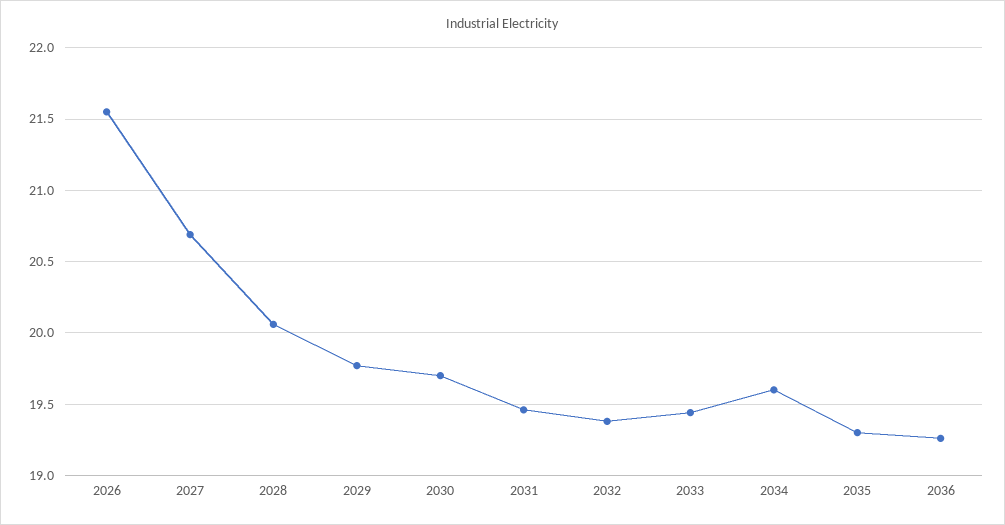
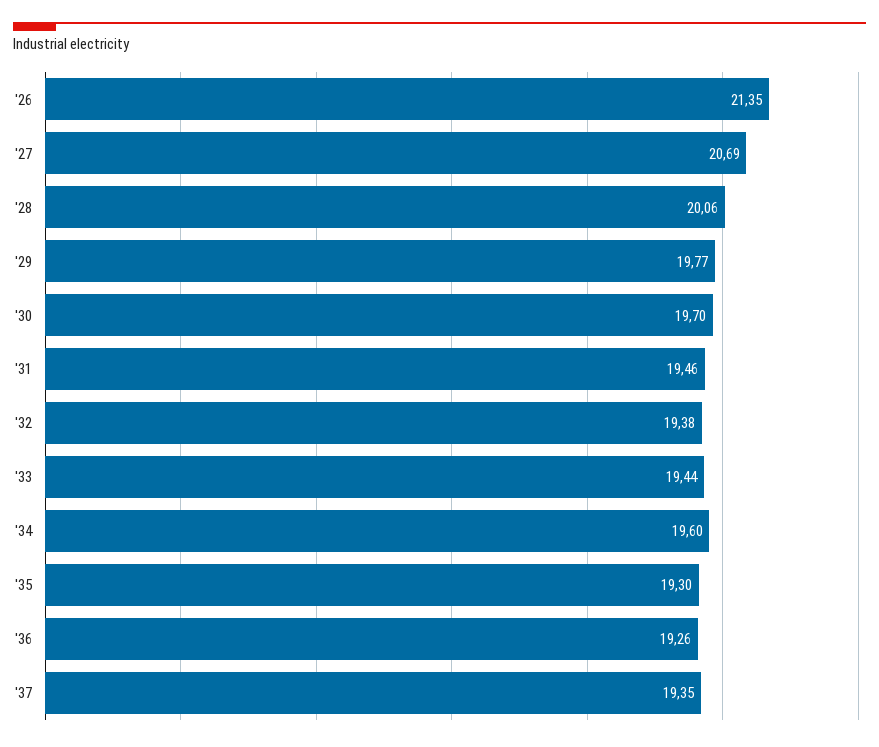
2026: 21.55 -> 21.35
'37: none -> 19.35

